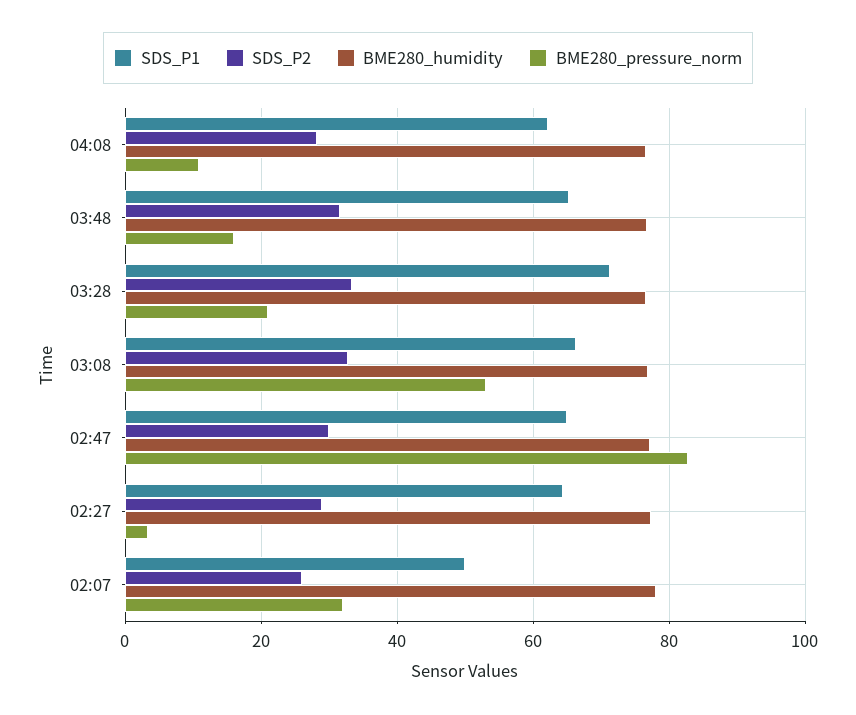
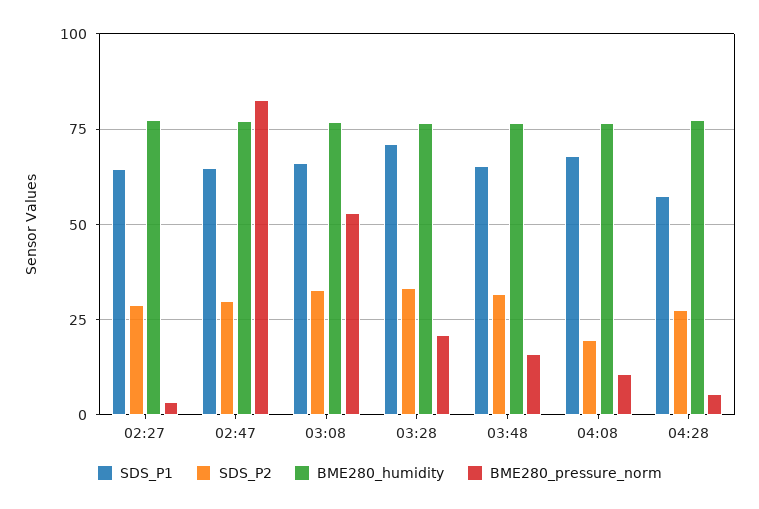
SDS_P1, 04:08: 62 -> 67.5
SDS_P2, 04:08: 28 -> 20
SDS_P1, 02:07: 50 -> none
SDS_P2, 02:07: 26 -> none
BME280_humidity, 02:07: 78 -> none
BME280_pressure_norm, 02:07: 32 -> none
SDS_P1, 04:28: none -> 57.5
SDS_P2, 04:28: none -> 27.5
BME280_humidity, 04:28: none -> 77.5
BME280_pressure_norm, 04:28: none -> 5

